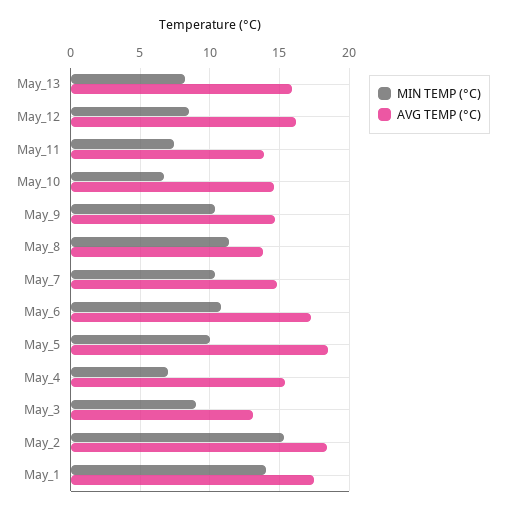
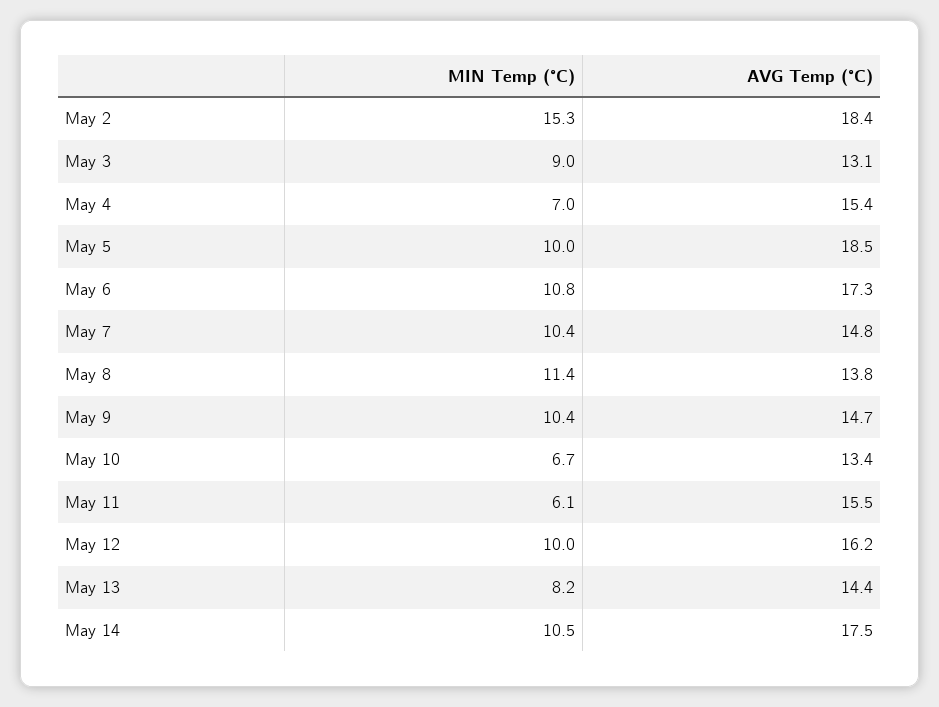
AVG TEMP (°C), May_13: 16 -> 14.4
MIN TEMP (°C), May_12: 8.5 -> 10
MIN TEMP (°C), May_11: 7.5 -> 6.1
AVG TEMP (°C), May_11: 14 -> 15.5
AVG TEMP (°C), May_10: 14.5 -> 13.4
MIN TEMP (°C), May_1: 14 -> none
AVG TEMP (°C), May_1: 17.5 -> none
MIN TEMP (°C), May 14: none -> 10.5
AVG TEMP (°C), May 14: none -> 17.5

